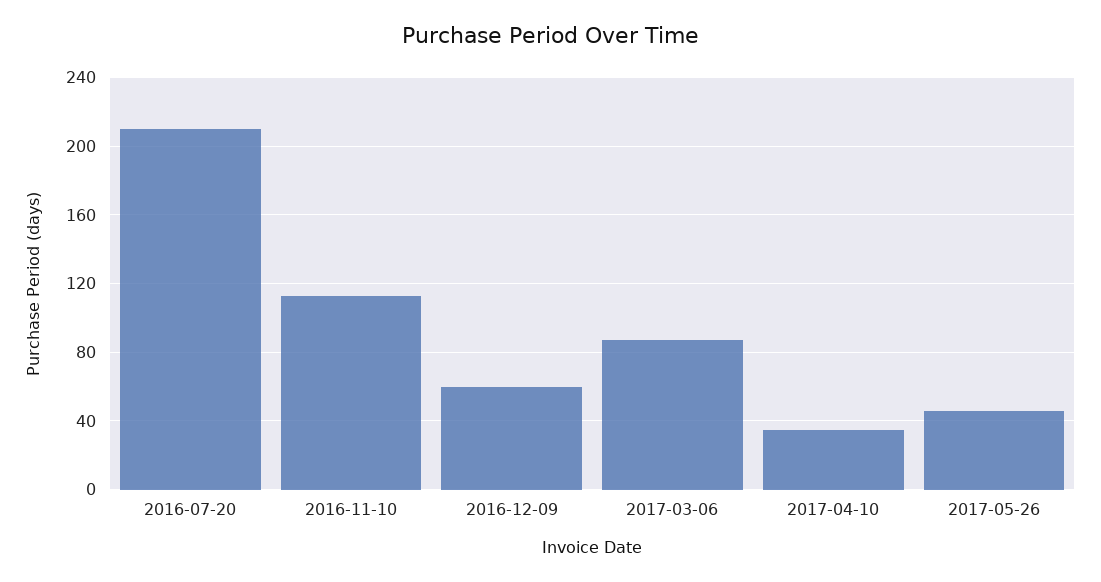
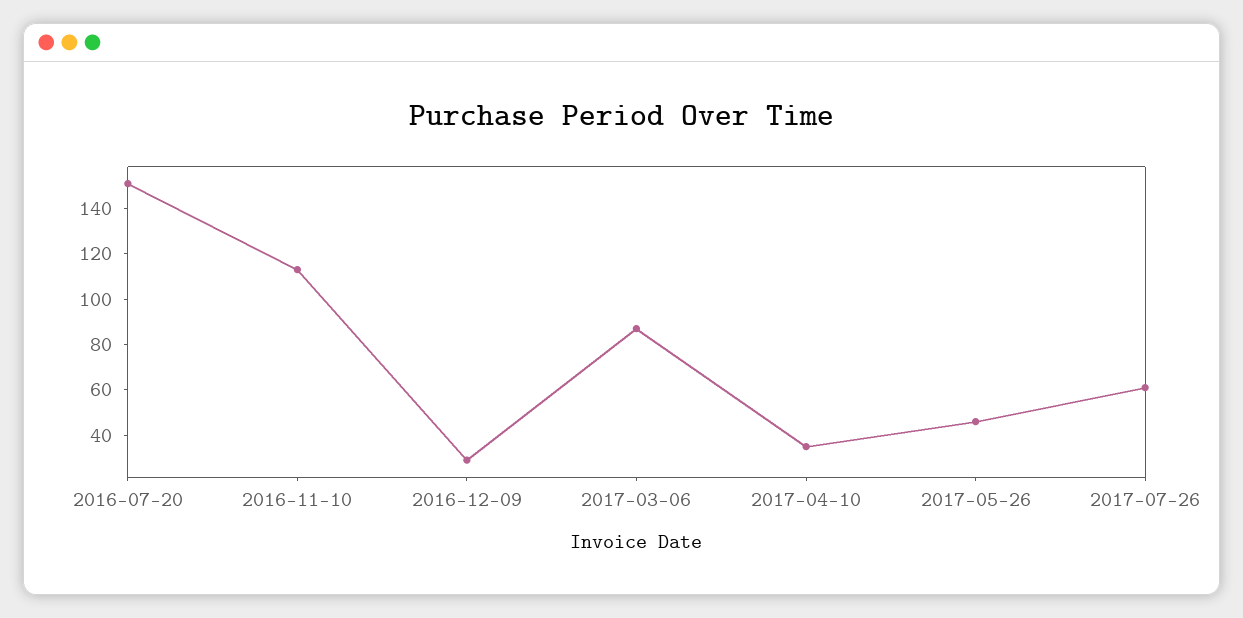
2016-07-20: 210 -> 150
2016-12-09: 60 -> 30
2017-07-26: none -> 60

